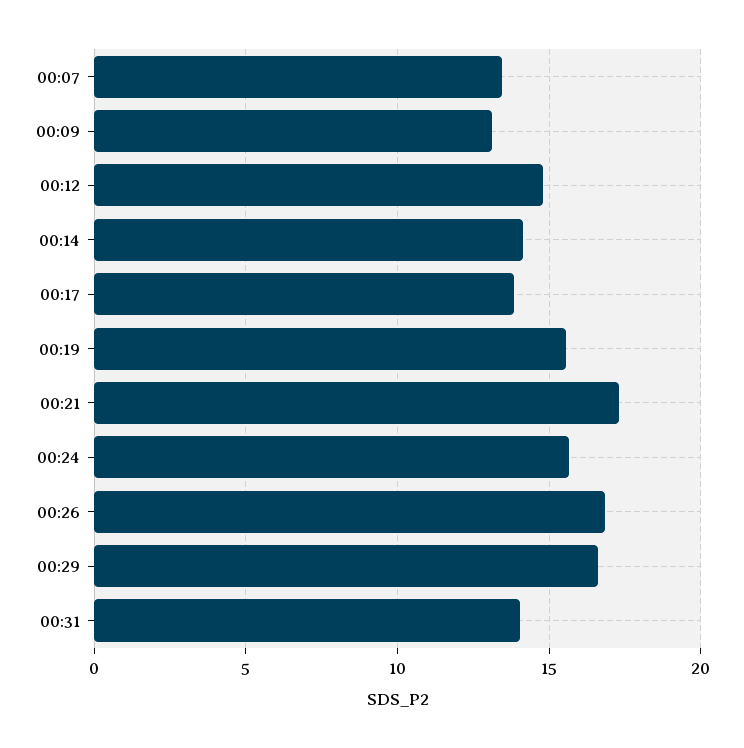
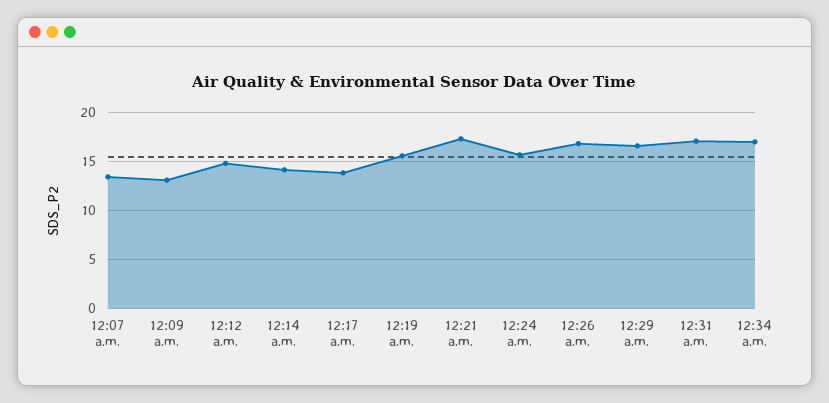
00:31: 14 -> 17
12:34 a.m.: none -> 17

